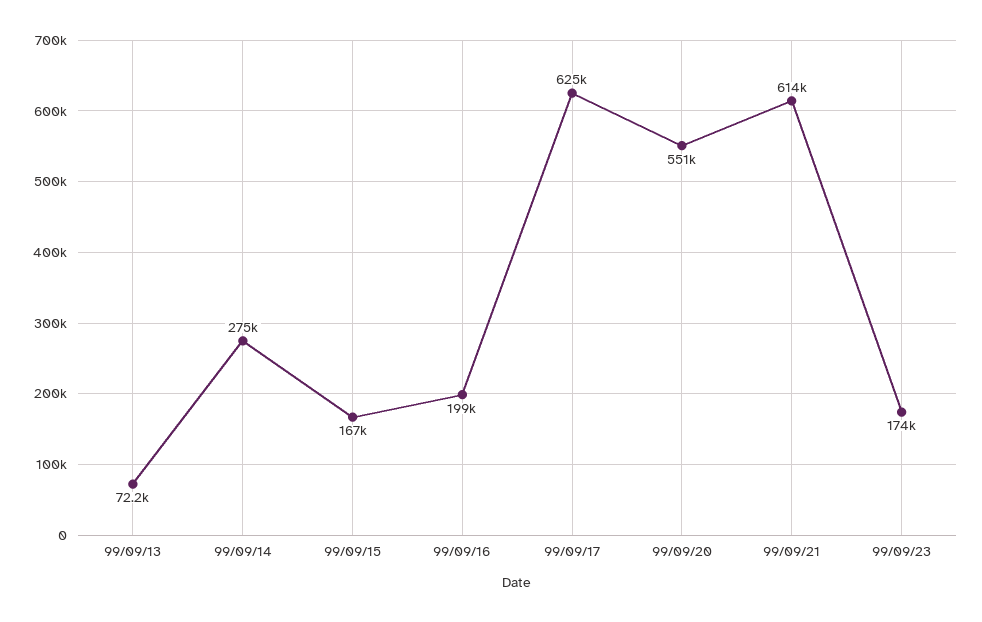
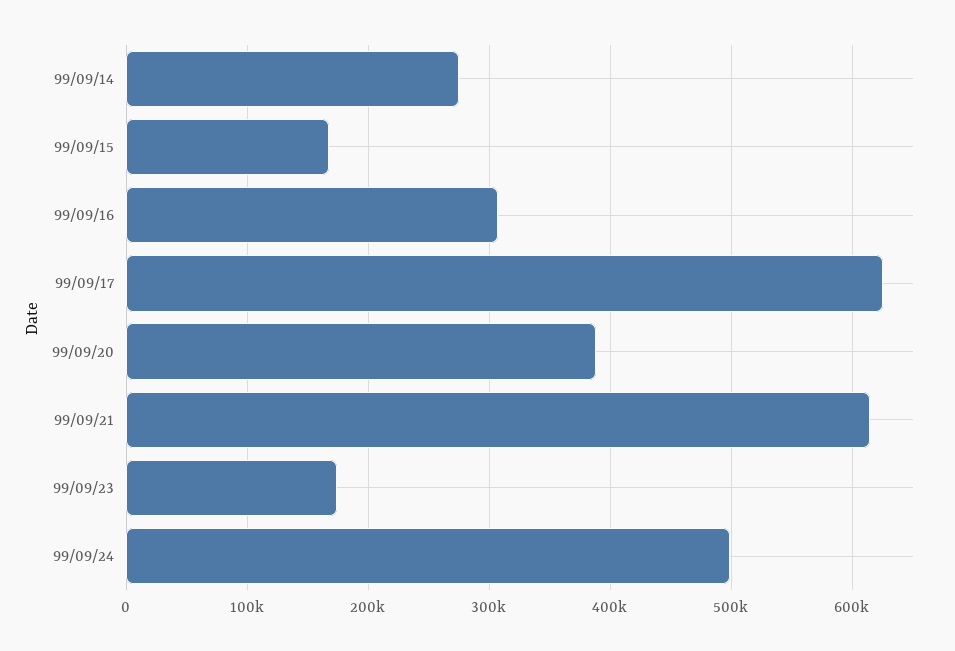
99/09/13: 72200 -> none
99/09/16: 199000 -> 310000
99/09/20: 551000 -> 390000
99/09/24: none -> 500000

